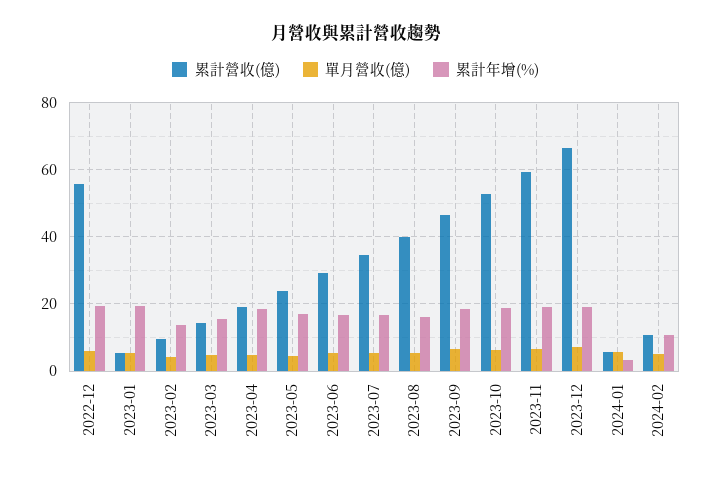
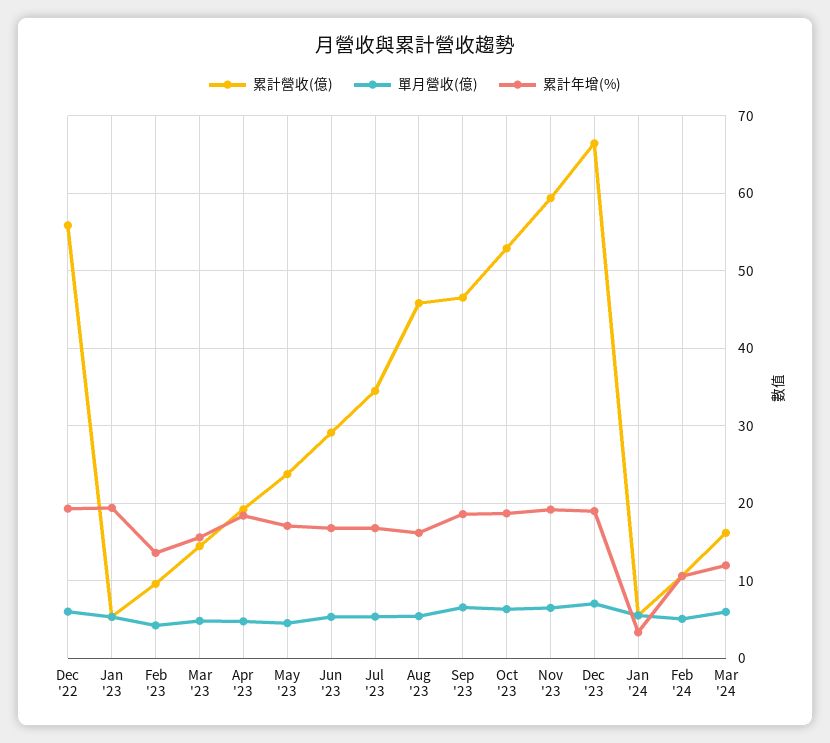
累計營收(億), 2023-08: 40 -> 46
累計營收(億), Mar '24: none -> 16
單月營收(億), Mar '24: none -> 6
累計年增(%), Mar '24: none -> 12

